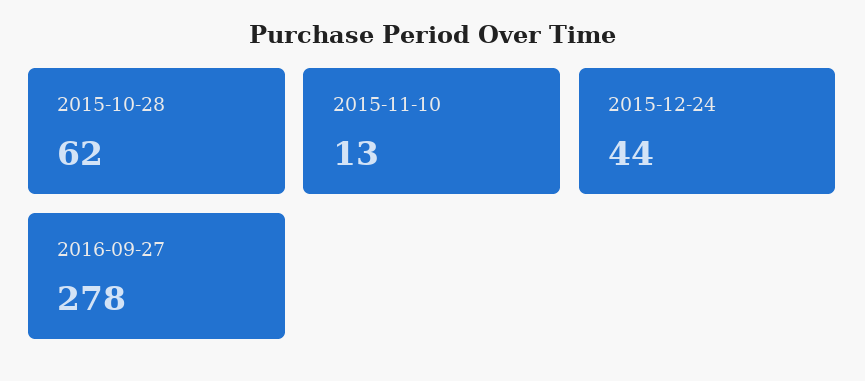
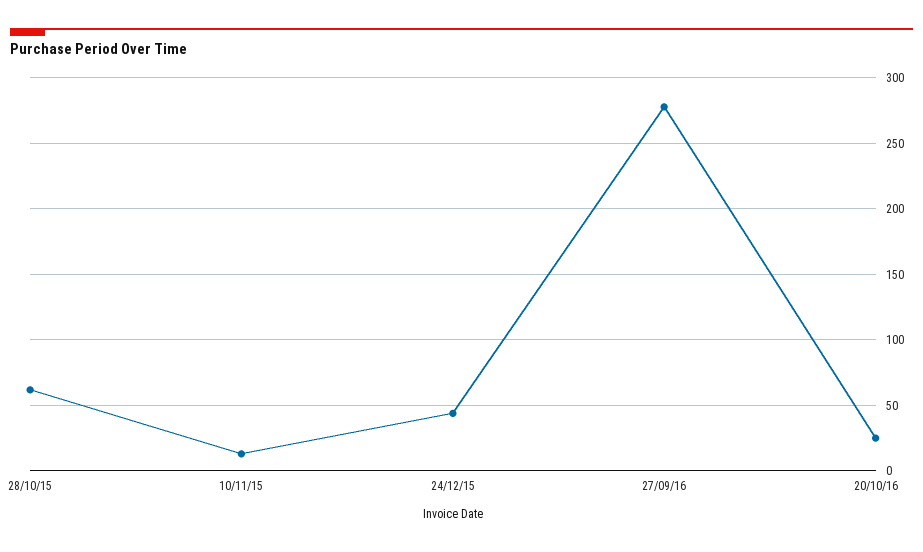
20/10/16: none -> 25

